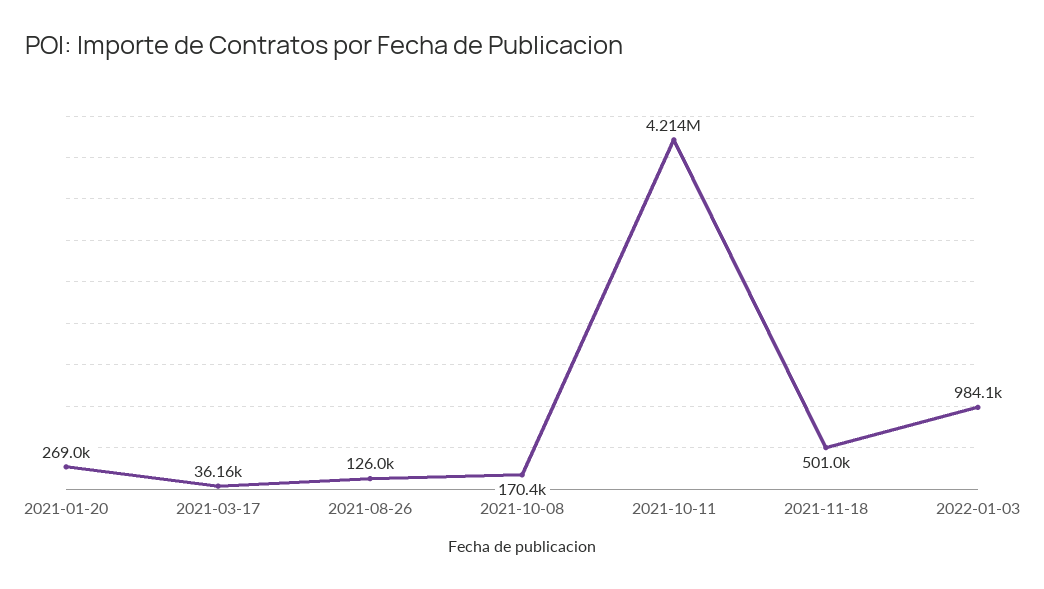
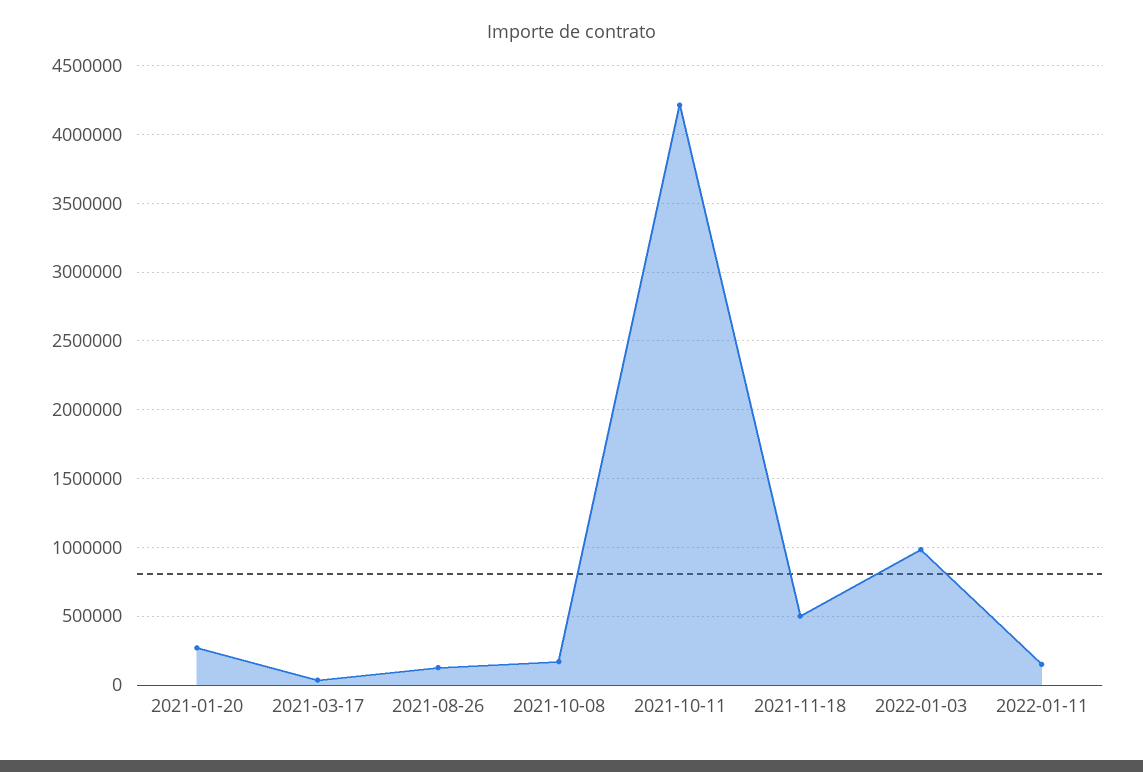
2022-01-11: none -> 150000

